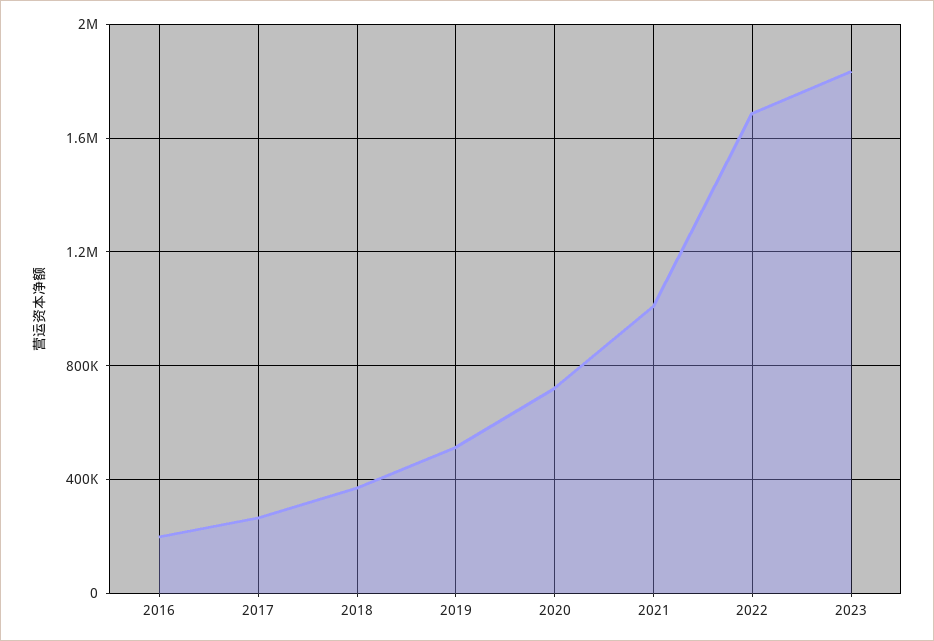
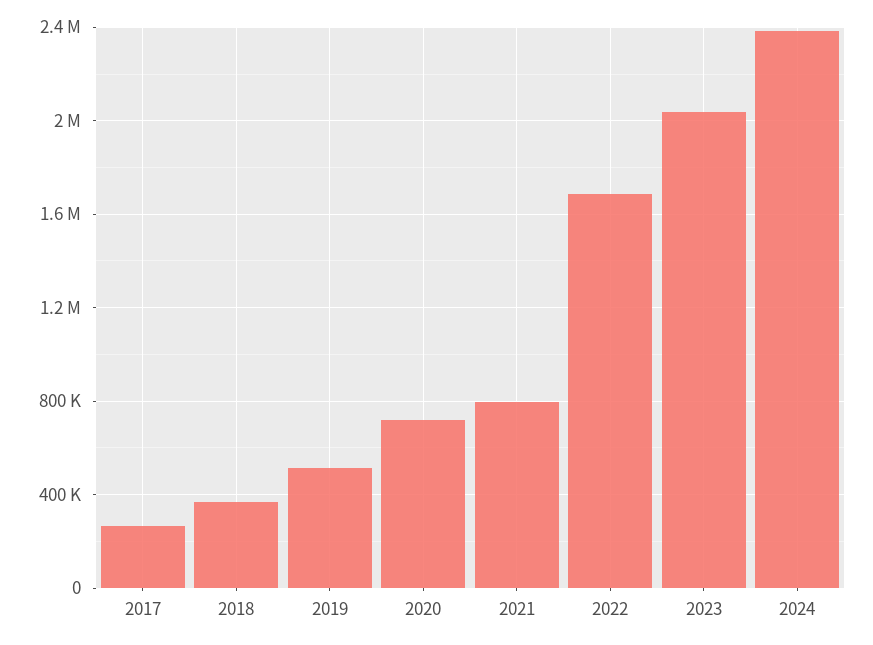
2016: 200000 -> none
2021: 1000000 -> 800000
2023: 1850000 -> 2050000
2024: none -> 2400000

